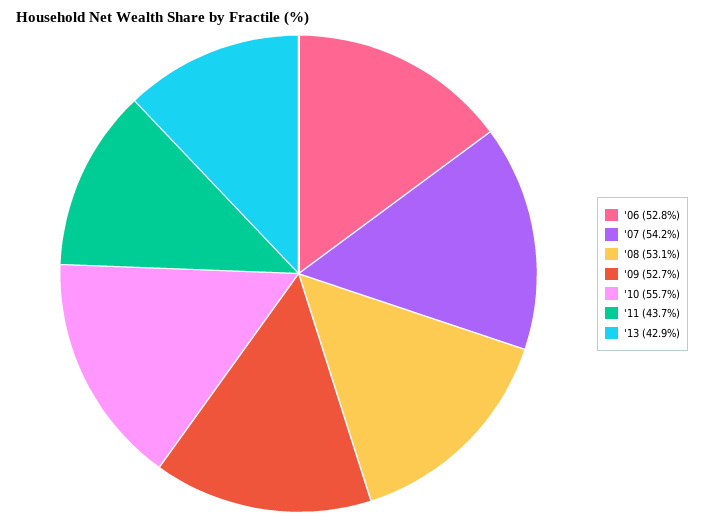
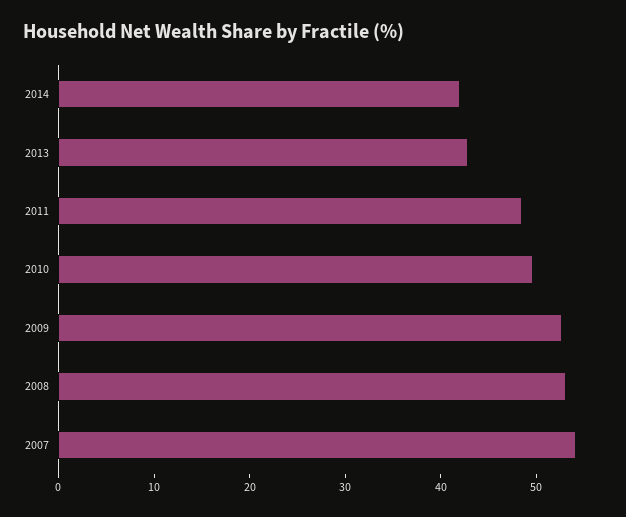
'06: 52.8 -> none
'10: 55.7 -> 50
'11: 43.7 -> 48
2014: none -> 42

